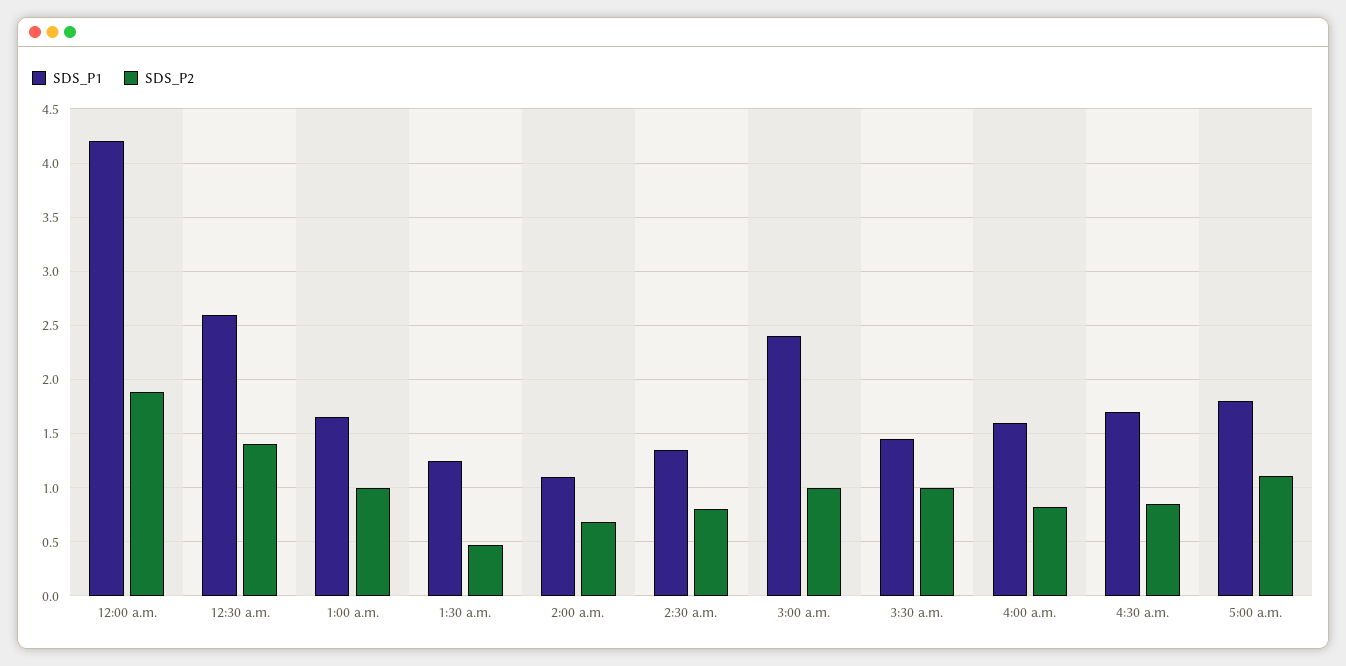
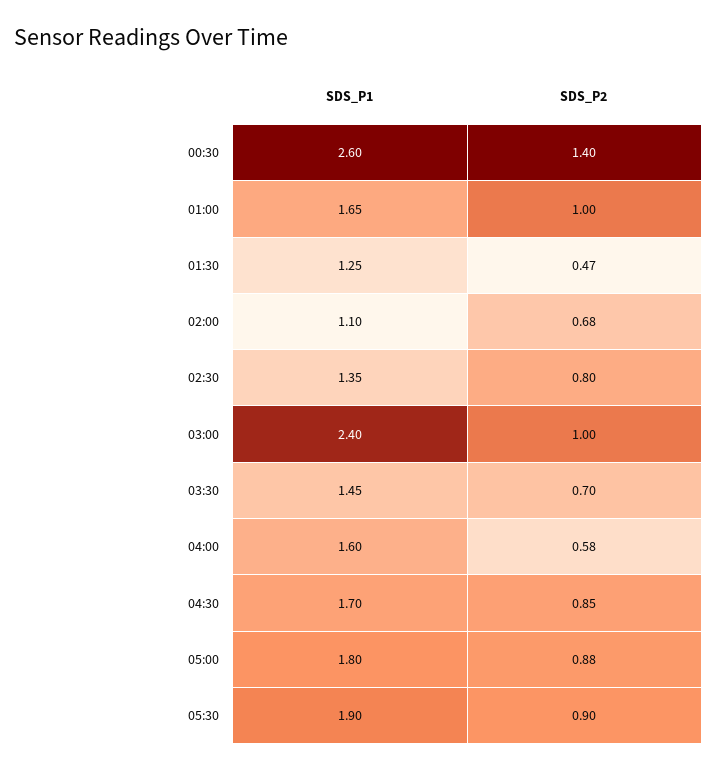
SDS_P1, 12:00 a.m.: 4.2 -> none
SDS_P2, 12:00 a.m.: 1.9 -> none
SDS_P2, 3:30 a.m.: 1 -> 0.7
SDS_P2, 4:00 a.m.: 0.8 -> 0.58
SDS_P2, 5:00 a.m.: 1.1 -> 0.88
SDS_P1, 05:30: none -> 1.9
SDS_P2, 05:30: none -> 0.9

